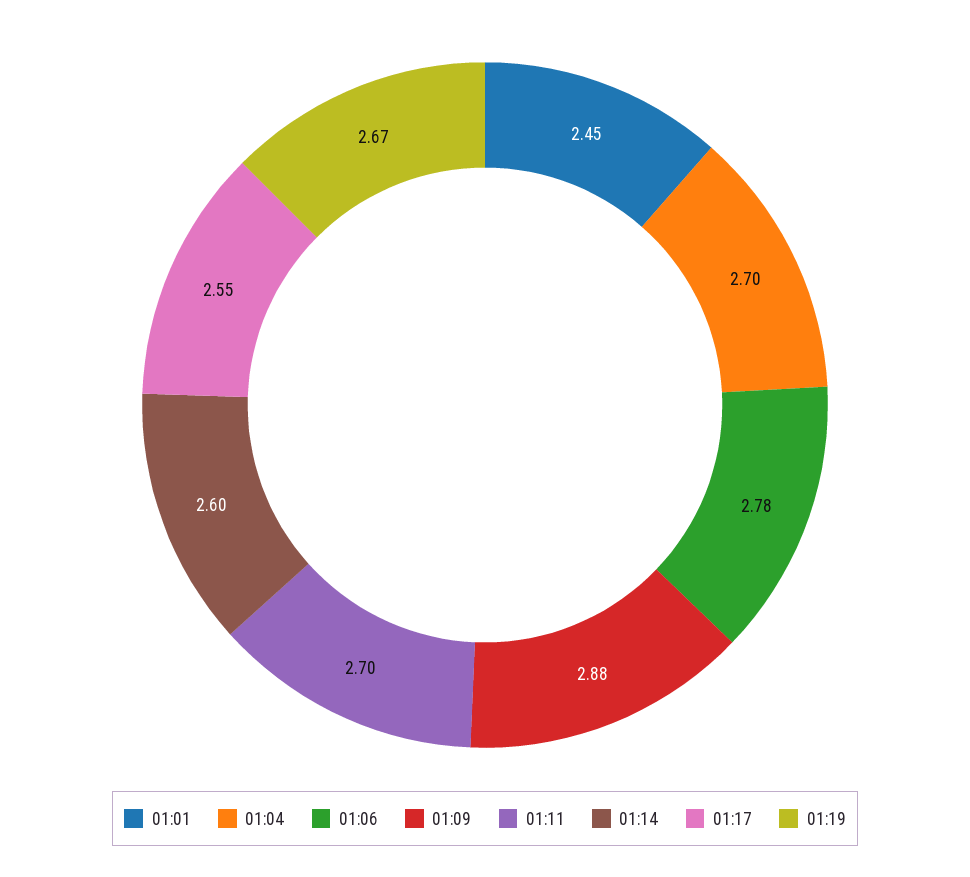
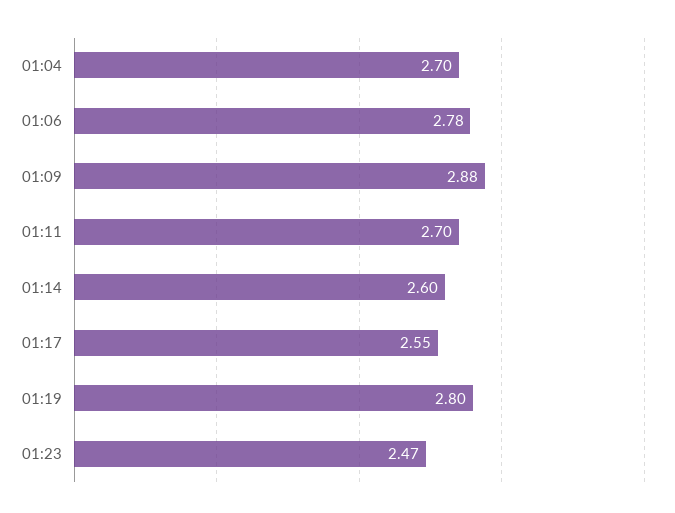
01:01: 2.45 -> none
01:19: 2.67 -> 2.8
01:23: none -> 2.47

